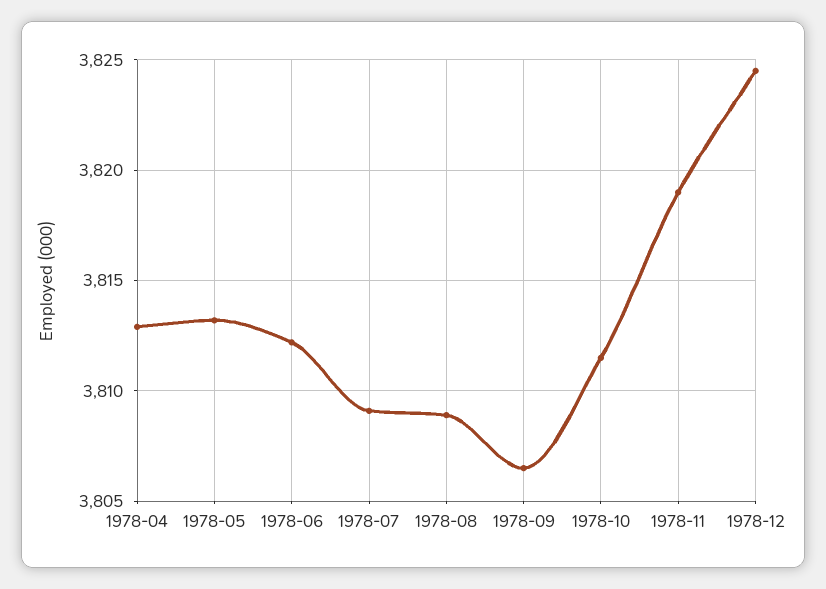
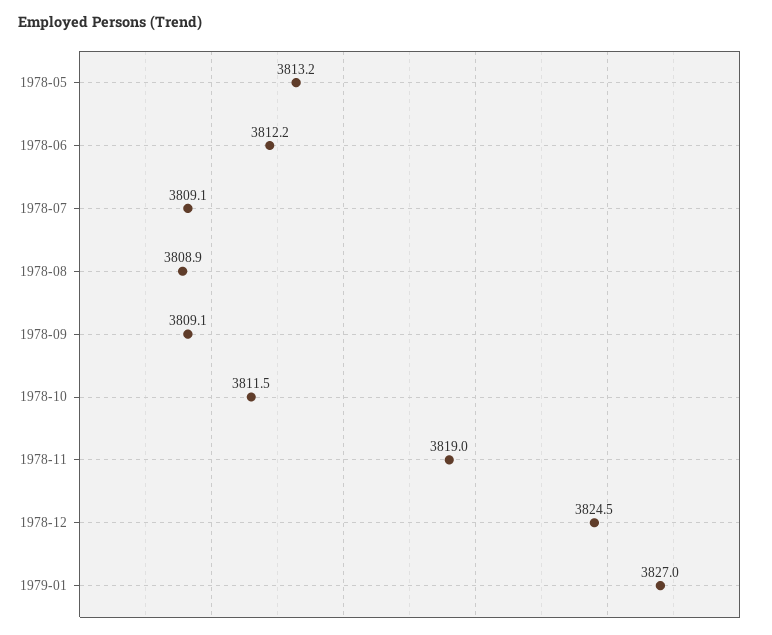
1978-04: 3813 -> none
1978-09: 3806.5 -> 3809.1
1979-01: none -> 3827

